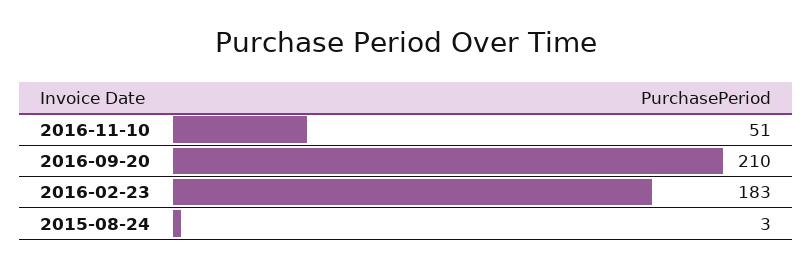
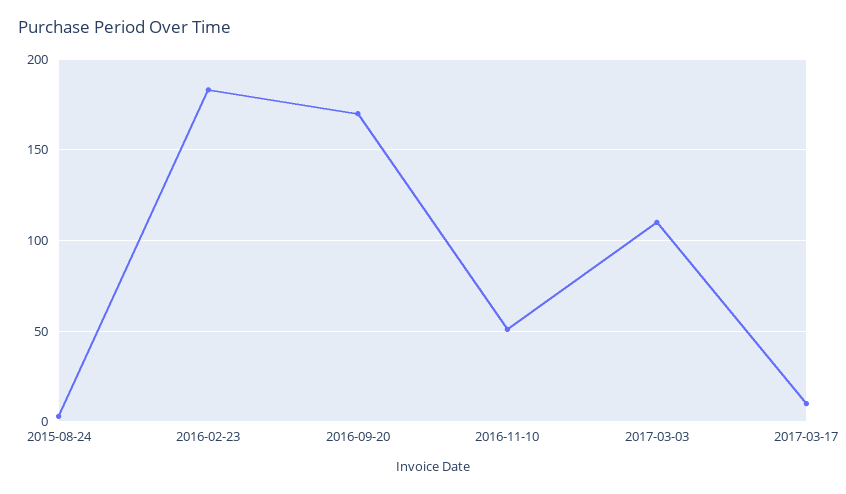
2016-09-20: 210 -> 170
2017-03-03: none -> 110
2017-03-17: none -> 10

